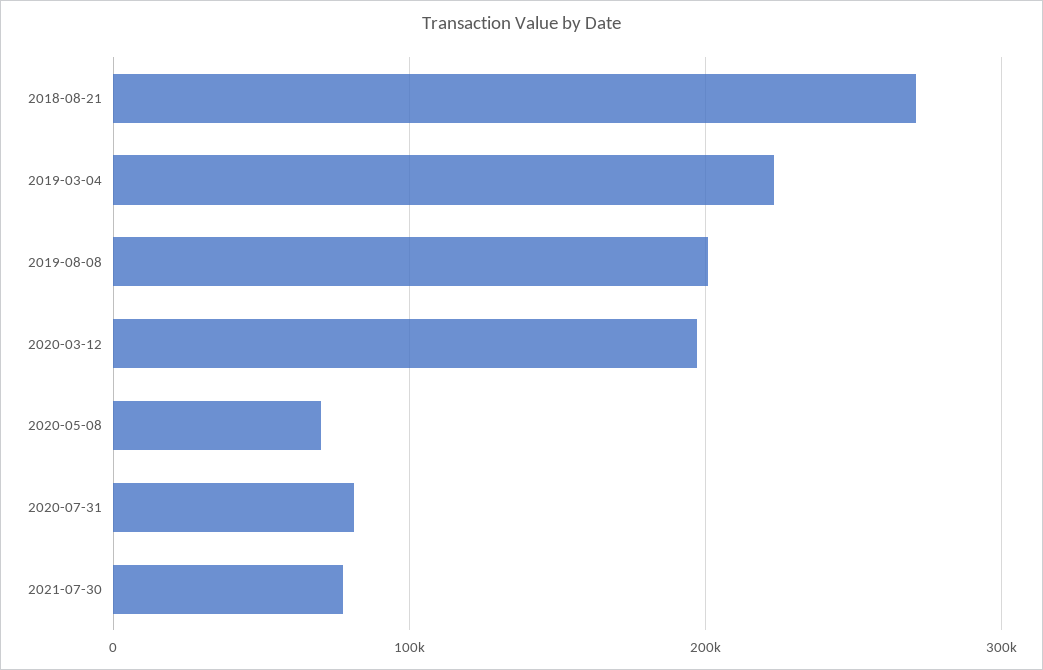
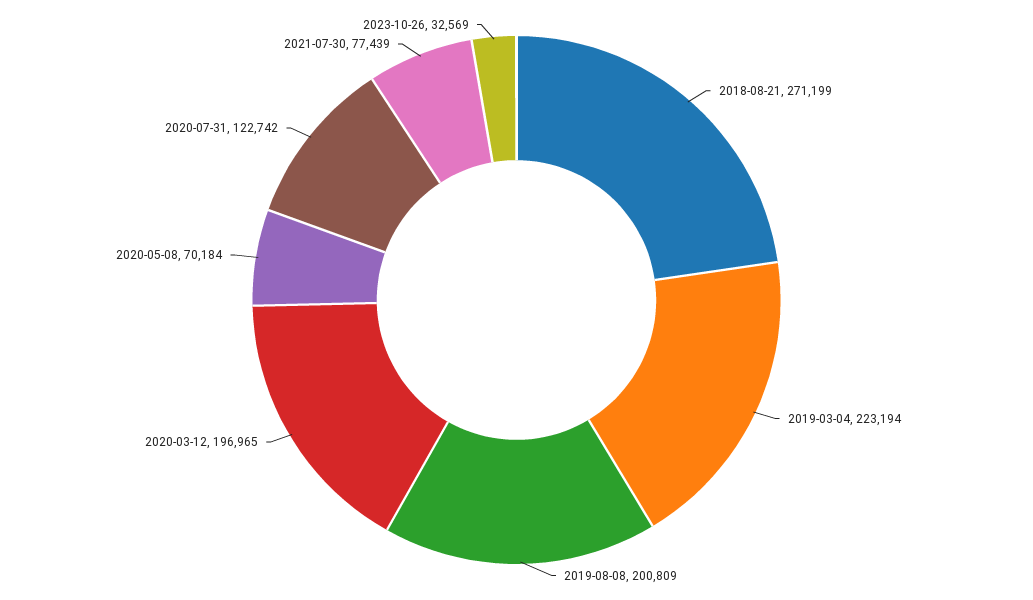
2020-07-31: 80000 -> 122742
2023-10-26: none -> 32569

